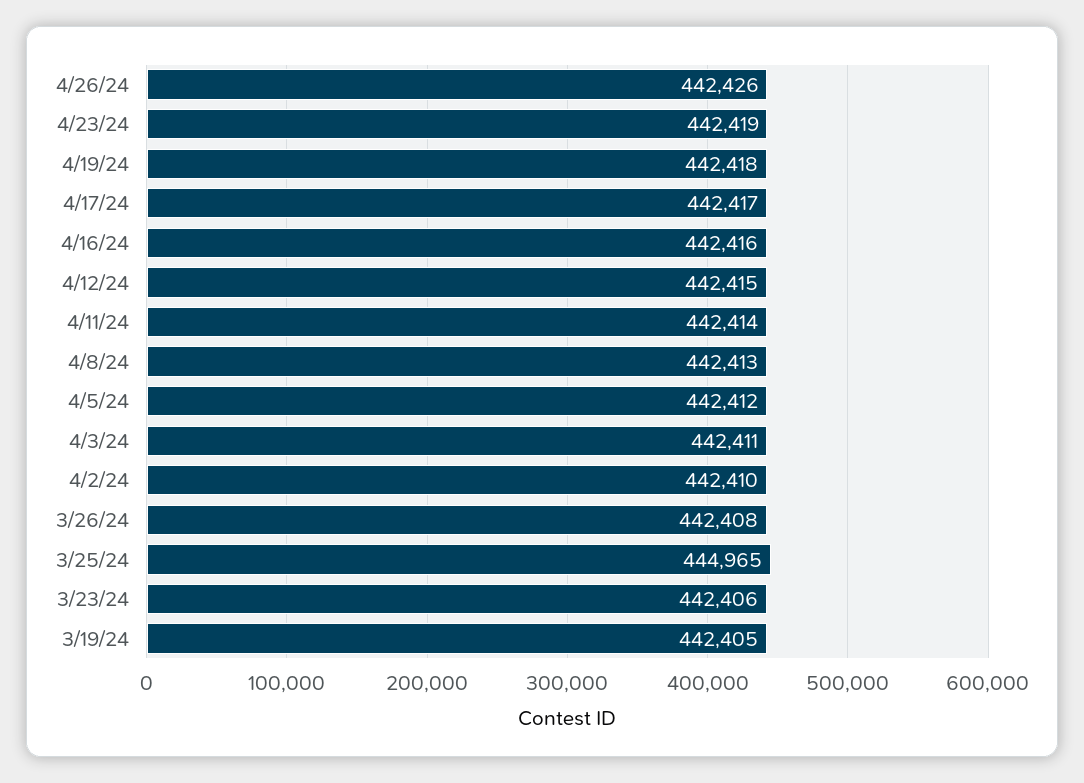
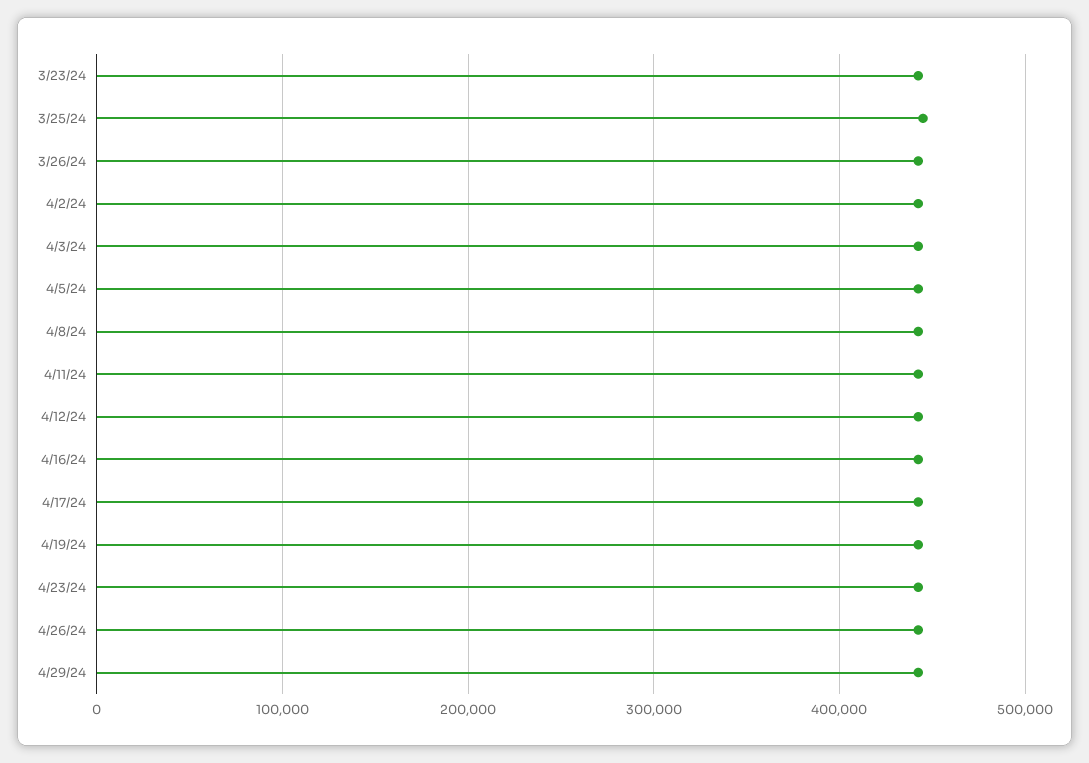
3/19/24: 442405 -> none
4/29/24: none -> 440000

